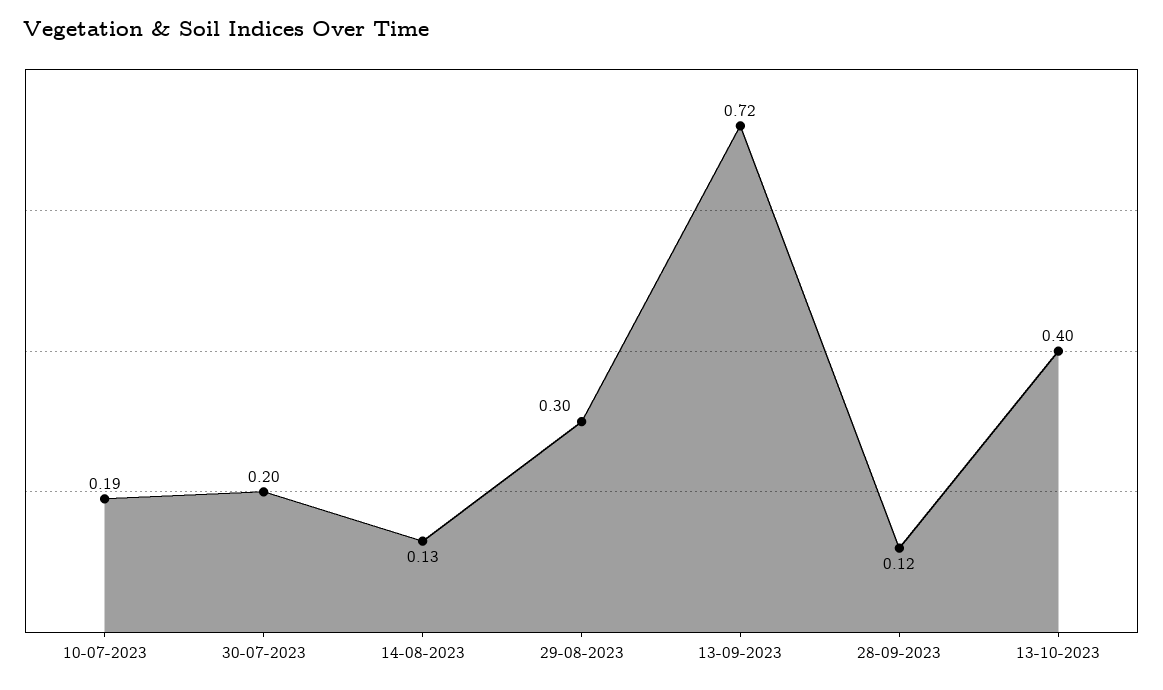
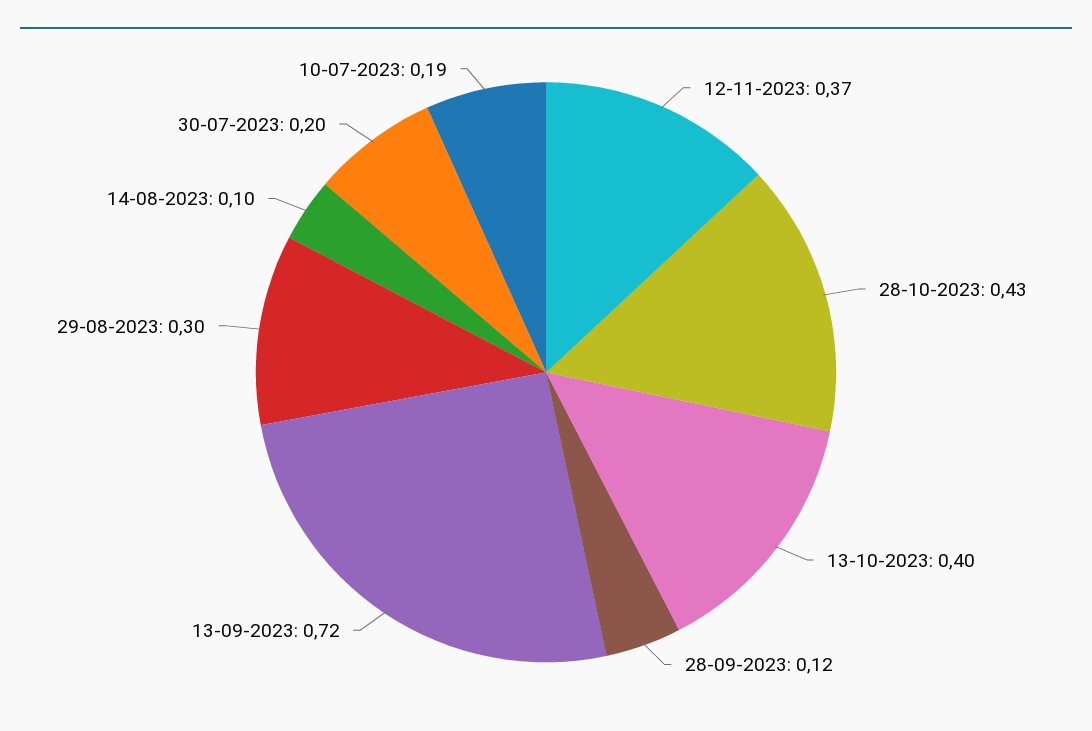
14-08-2023: 0.13 -> 0.1
12-11-2023: none -> 0.37
28-10-2023: none -> 0.43

